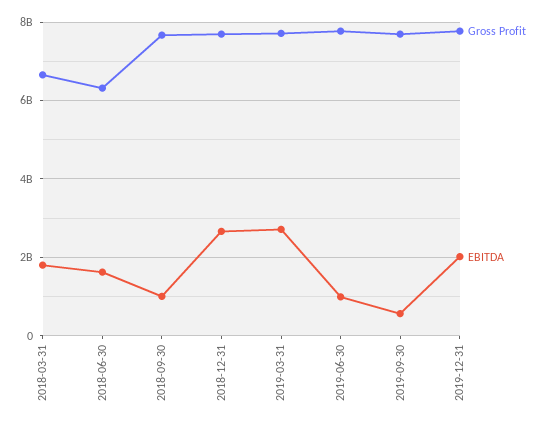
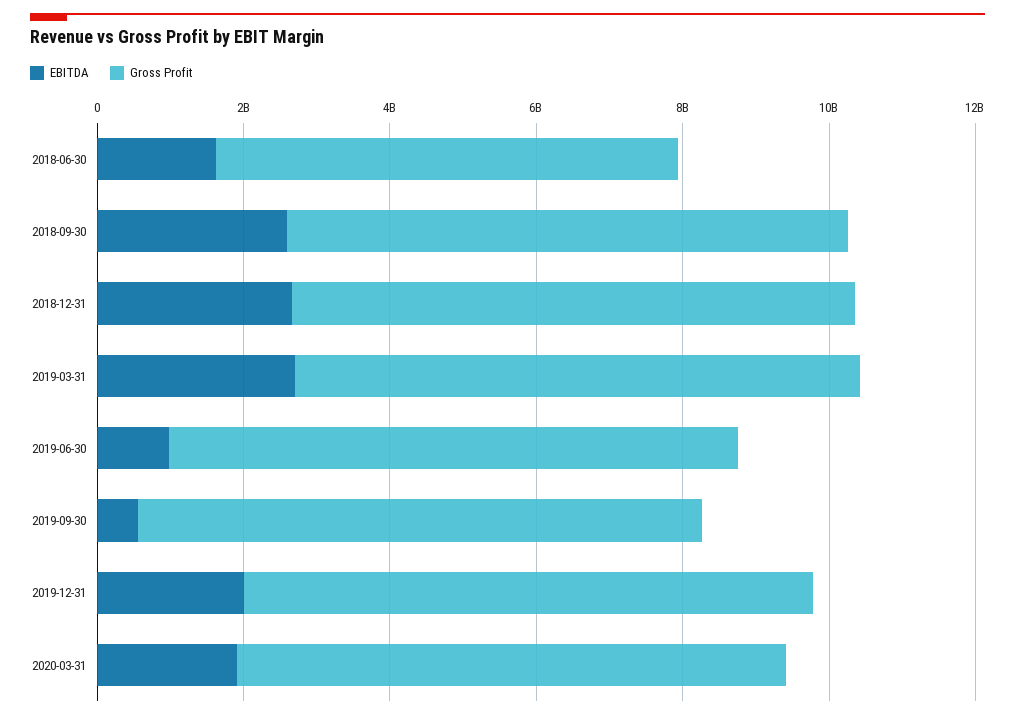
Gross Profit, 2018-03-31: 6600000000 -> none
EBITDA, 2018-03-31: 1800000000 -> none
EBITDA, 2018-09-30: 1000000000 -> 2500000000
EBITDA, 2020-03-31: none -> 2000000000
Gross Profit, 2020-03-31: none -> 7500000000

